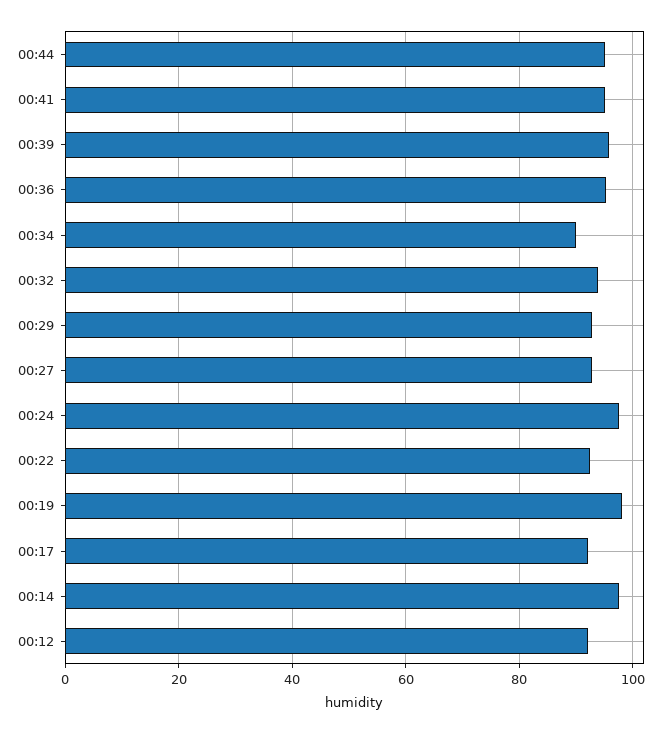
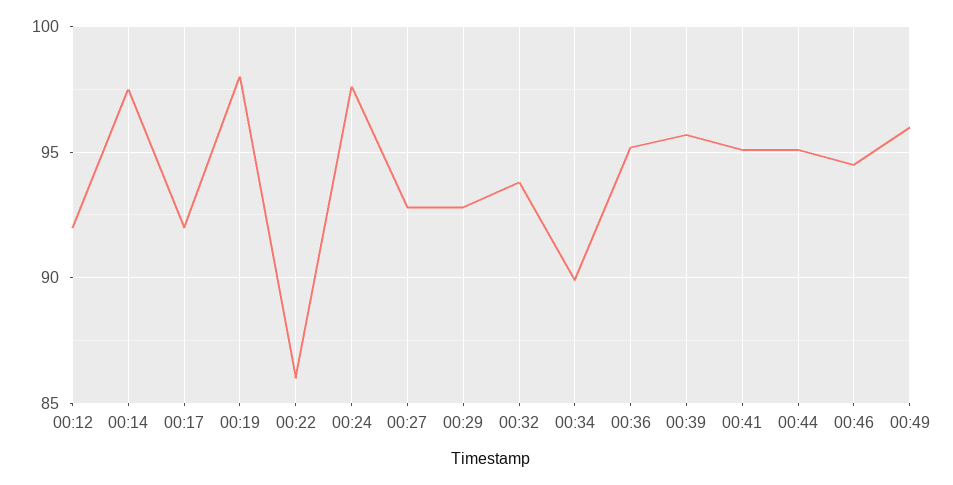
00:22: 92 -> 86
00:46: none -> 94.5
00:49: none -> 96

